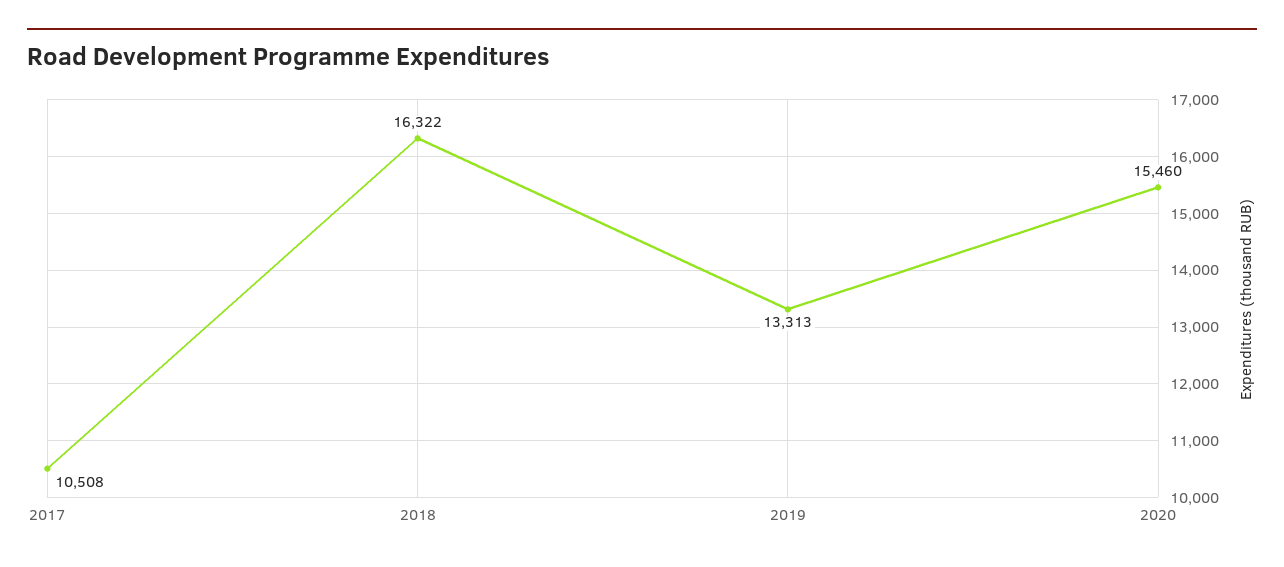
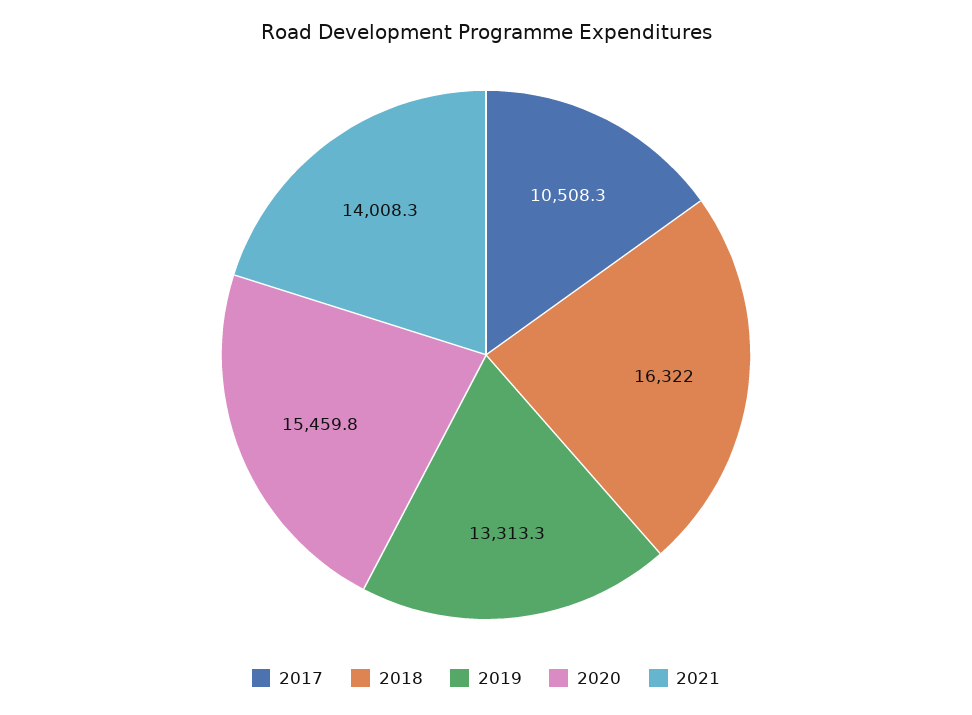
2021: none -> 14008.3

